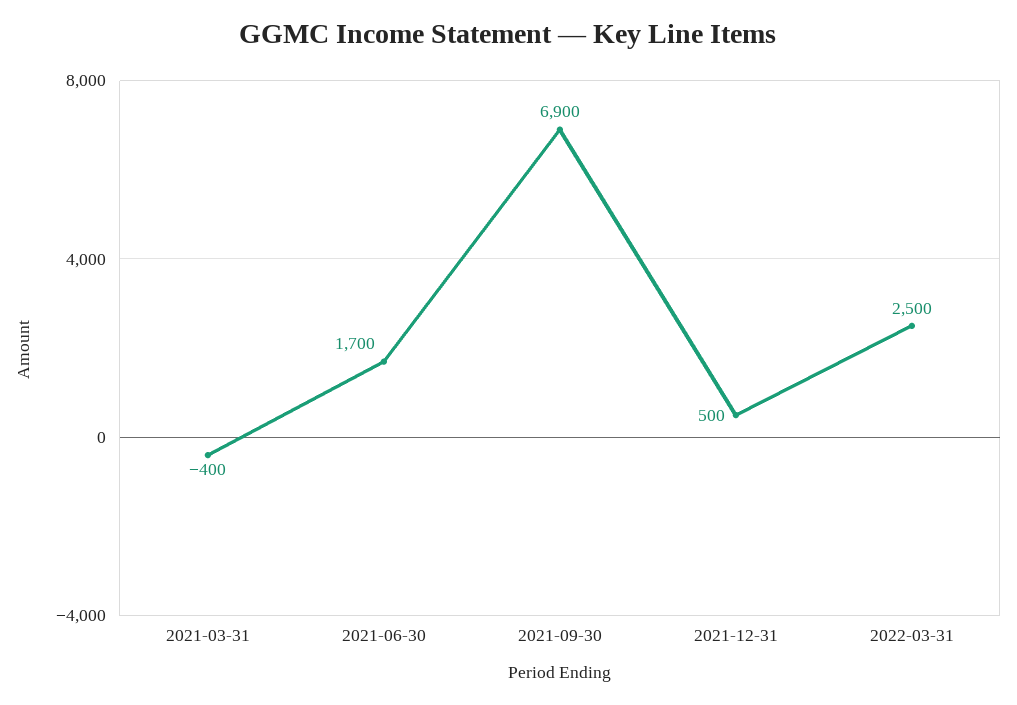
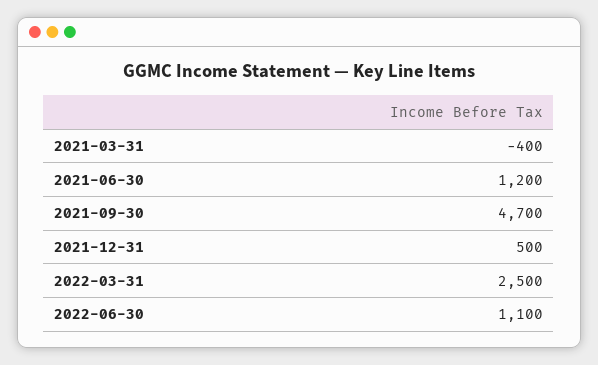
2021-06-30: 1700 -> 1200
2021-09-30: 6900 -> 4700
2022-06-30: none -> 1100

